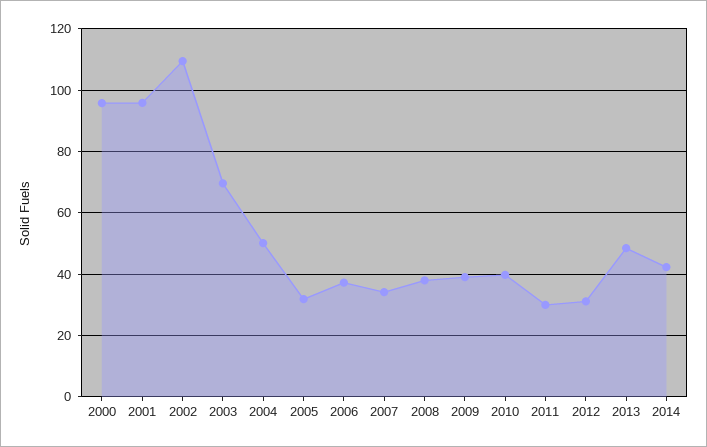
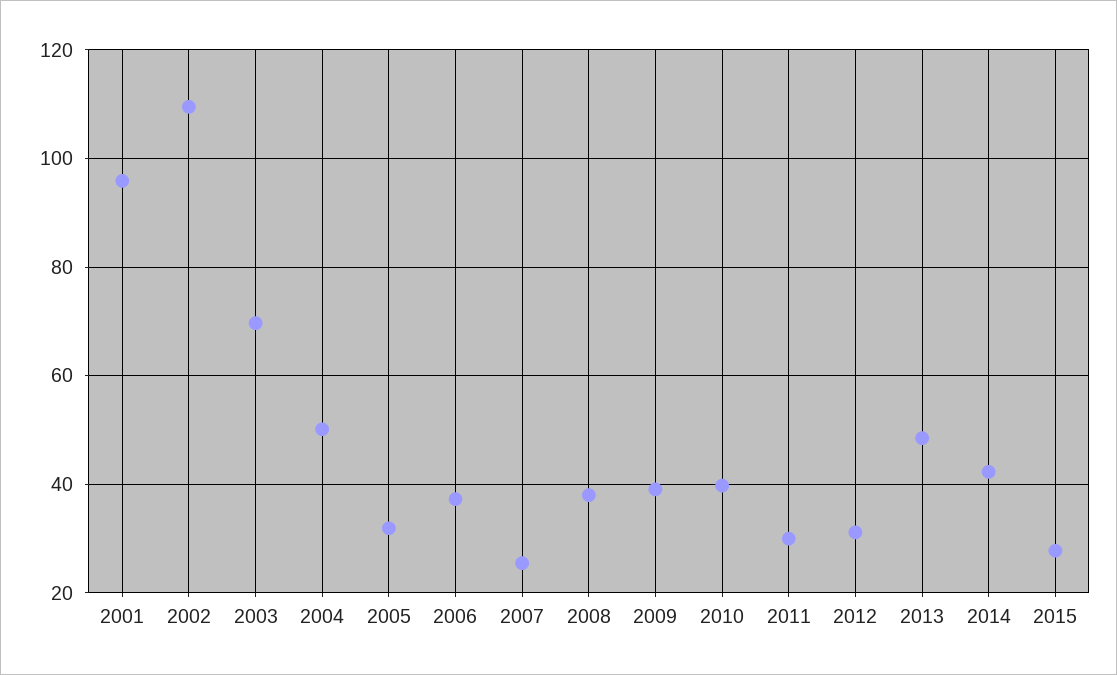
2000: 96 -> none
2007: 34 -> 26
2015: none -> 28

